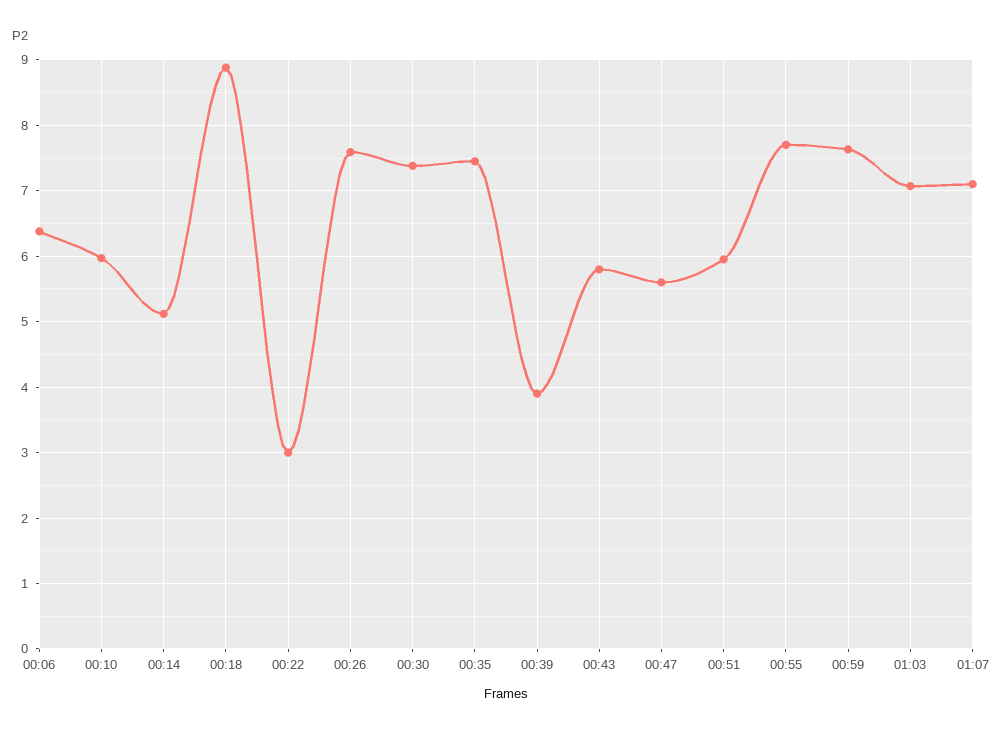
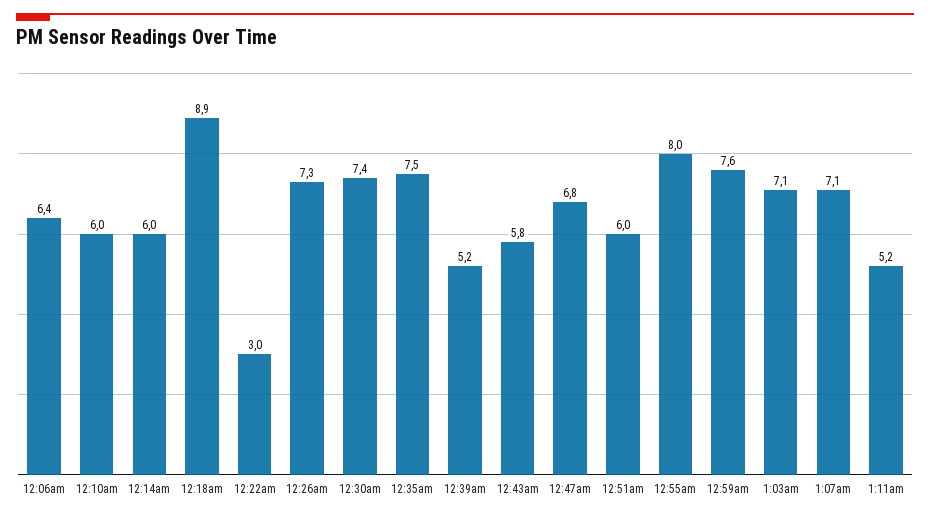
00:14: 5.1 -> 6
00:26: 7.6 -> 7.3
00:39: 3.9 -> 5.2
00:47: 5.6 -> 6.8
00:55: 7.7 -> 8
1:11am: none -> 5.2

